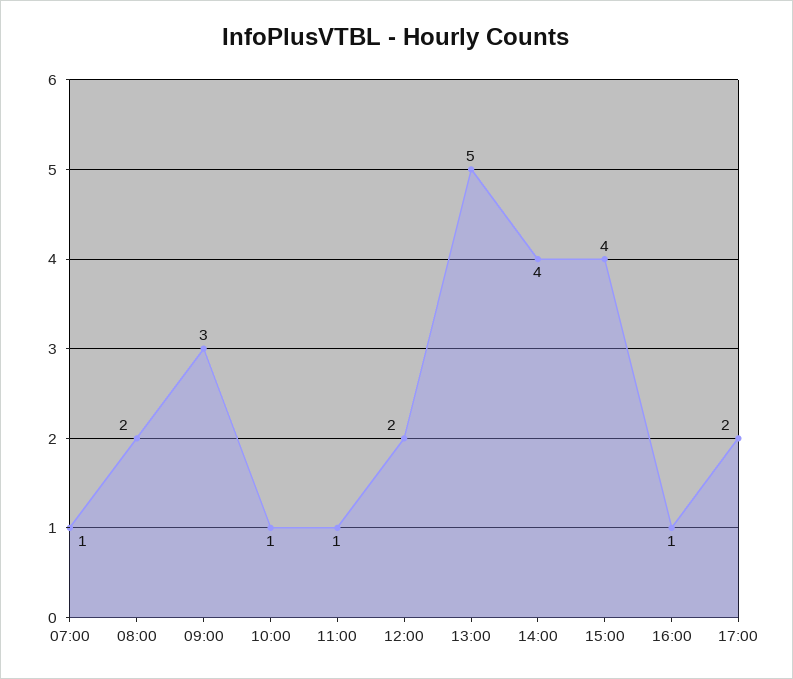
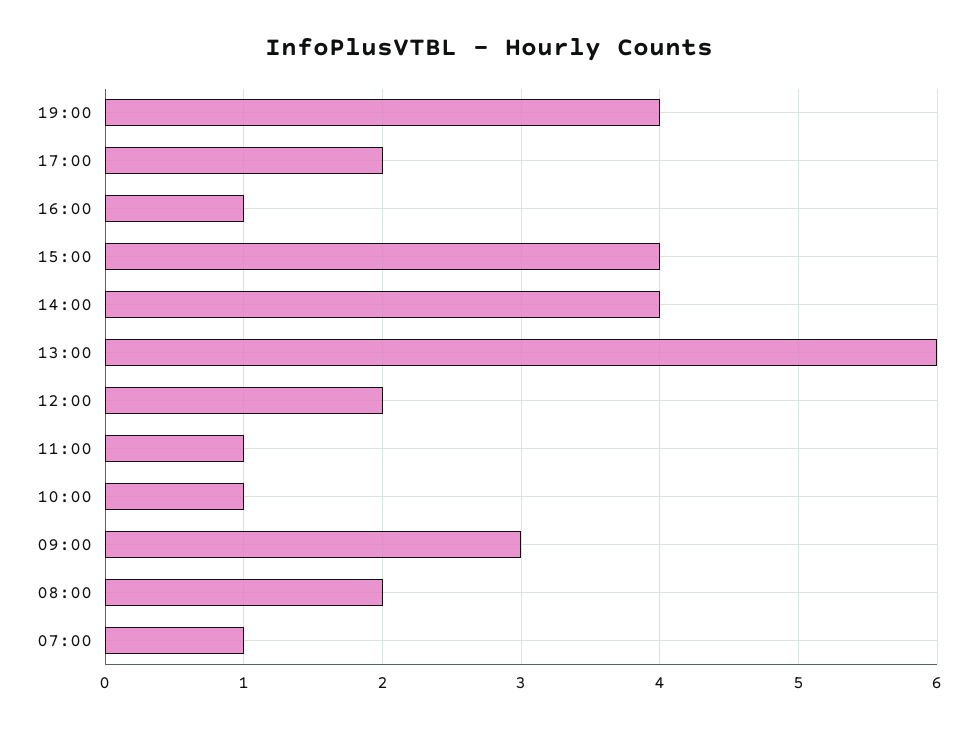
13:00: 5 -> 6
19:00: none -> 4

